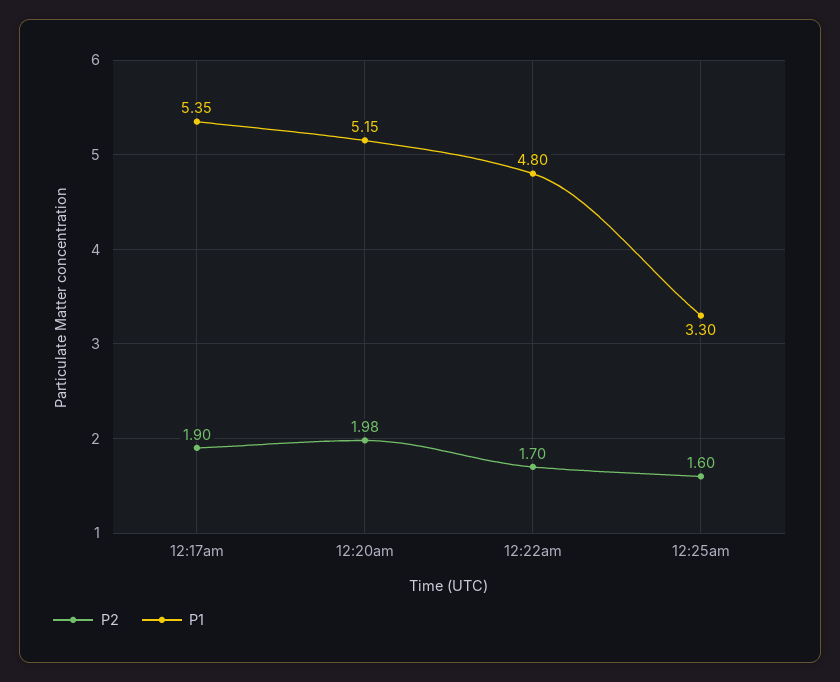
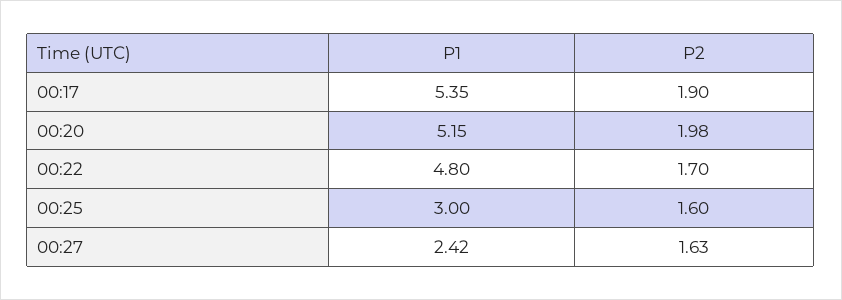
P1, 12:25am: 3.3 -> 3
P1, 00:27: none -> 2.42
P2, 00:27: none -> 1.63

